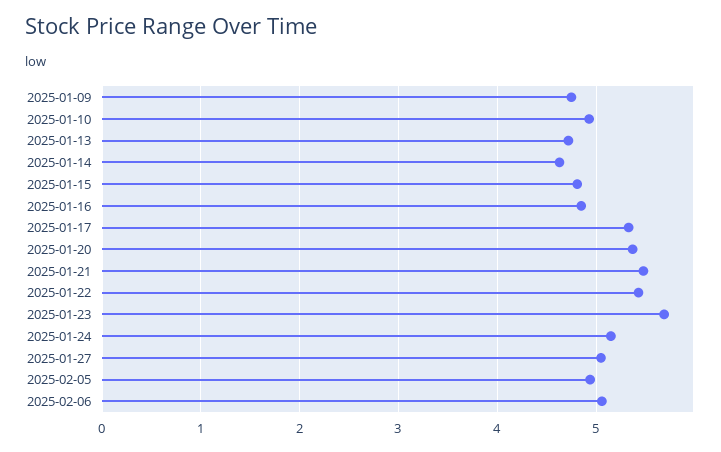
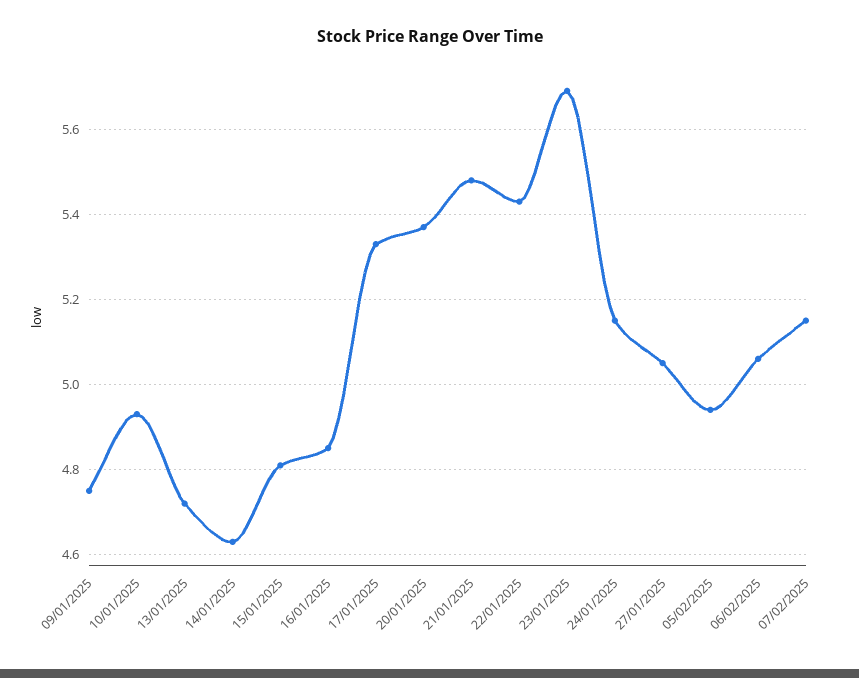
07/02/2025: none -> 5.15

